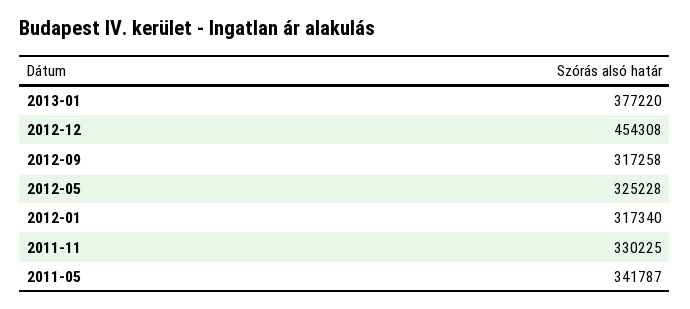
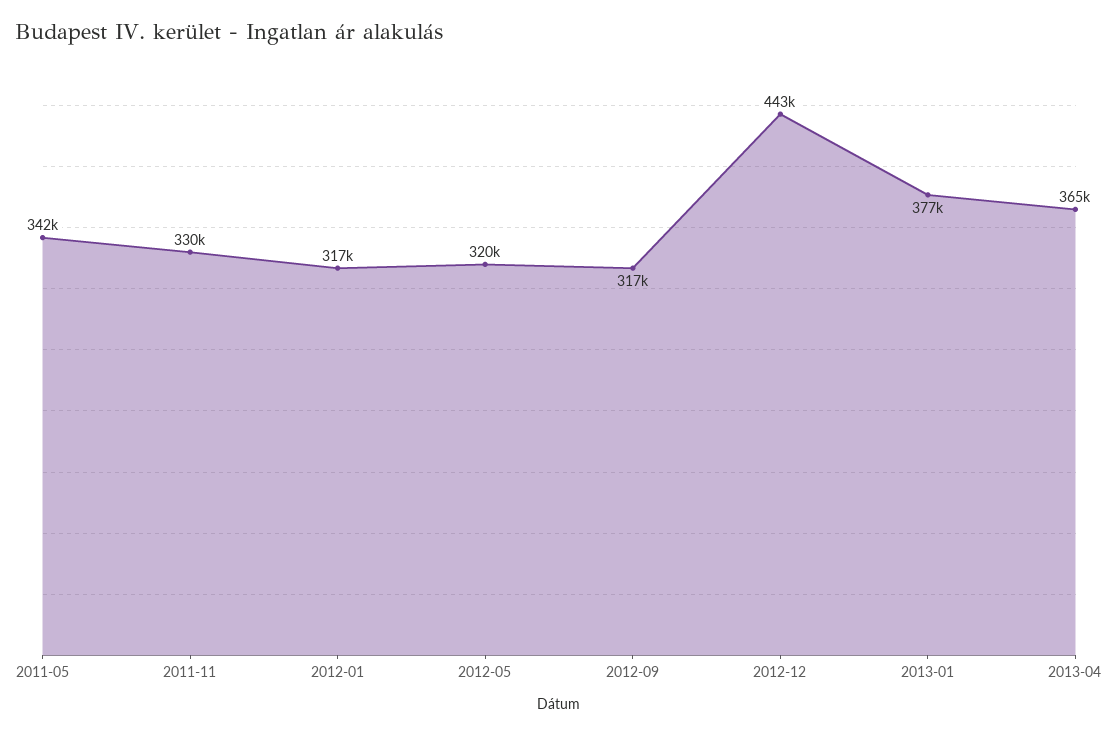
2012-12: 454308 -> 443000
2012-05: 325228 -> 320000
2013-04: none -> 365000

